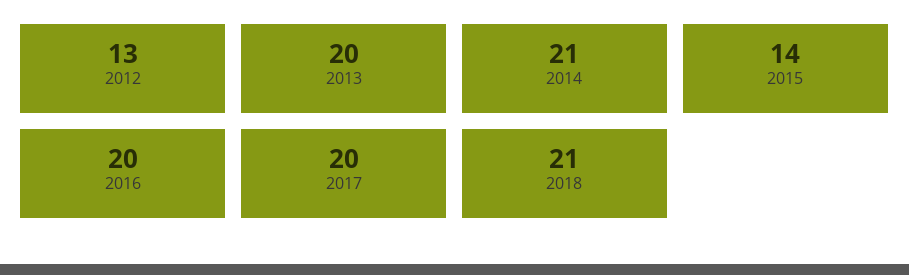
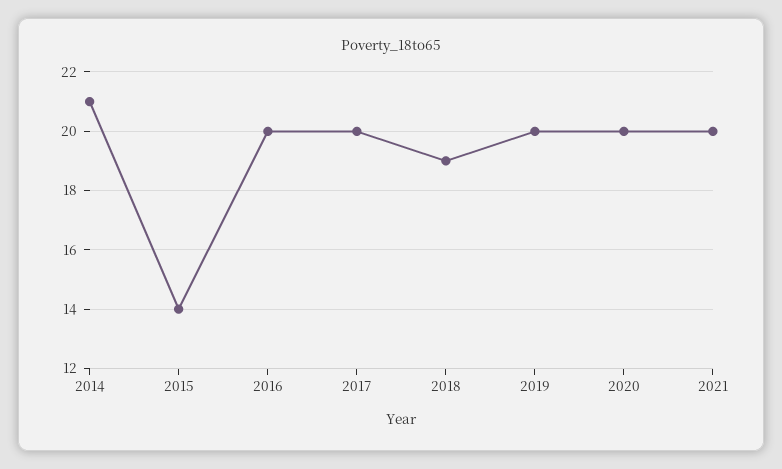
2012: 13 -> none
2013: 20 -> none
2018: 21 -> 19
2019: none -> 20
2020: none -> 20
2021: none -> 20

